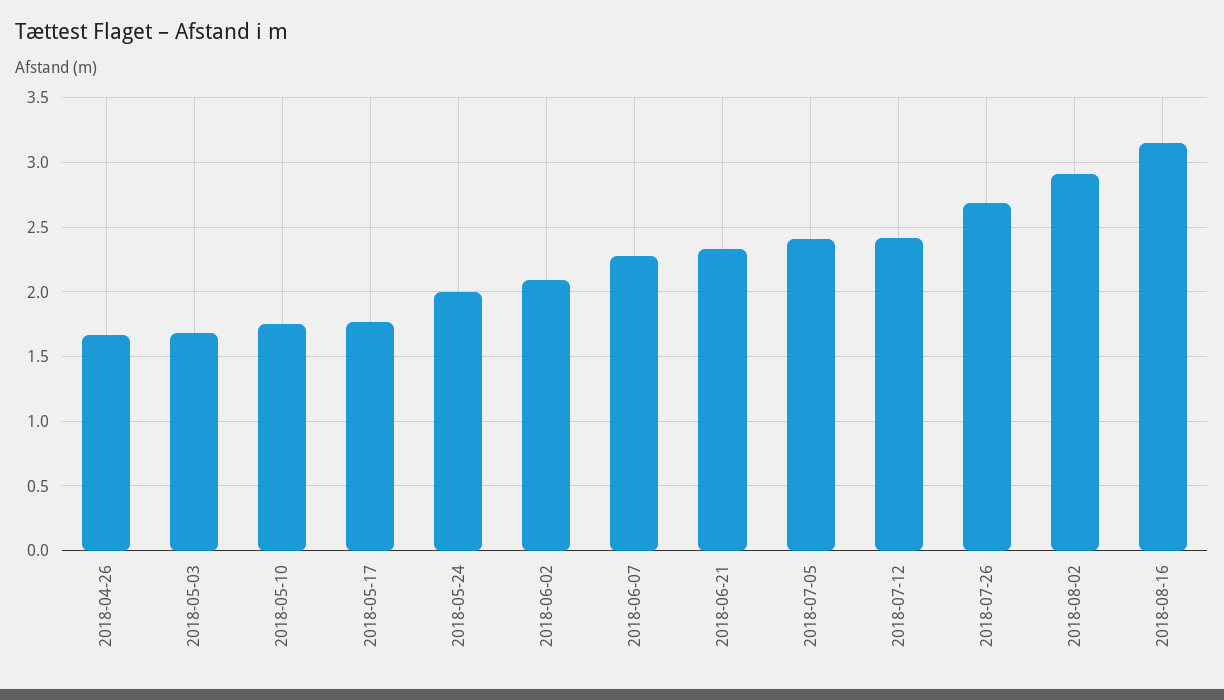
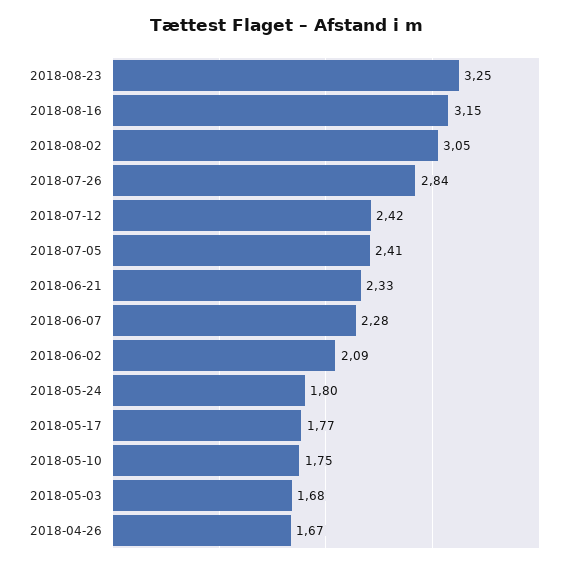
2018-05-24: 2 -> 1.8
2018-07-26: 2.7 -> 2.84
2018-08-02: 2.9 -> 3.05
2018-08-23: none -> 3.25

